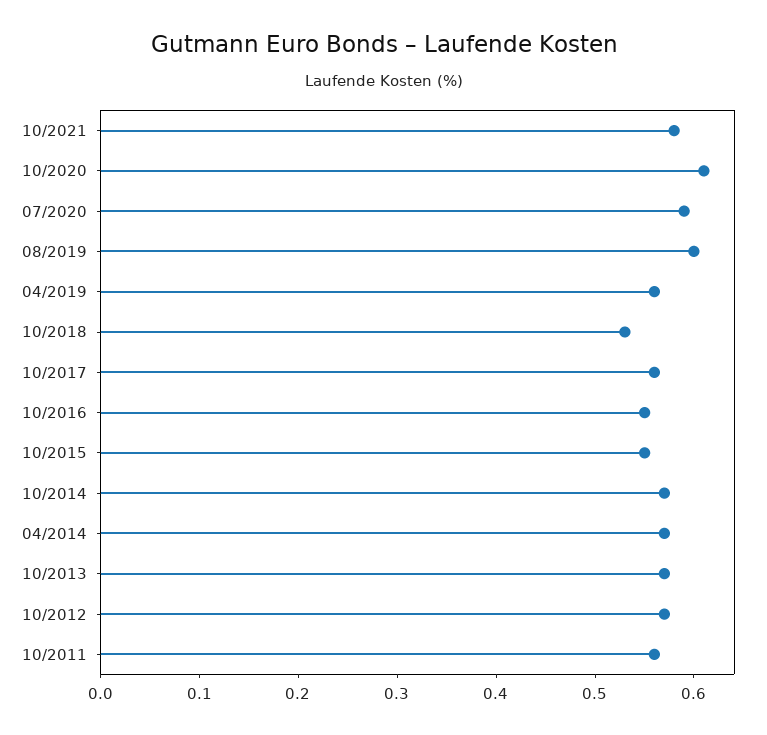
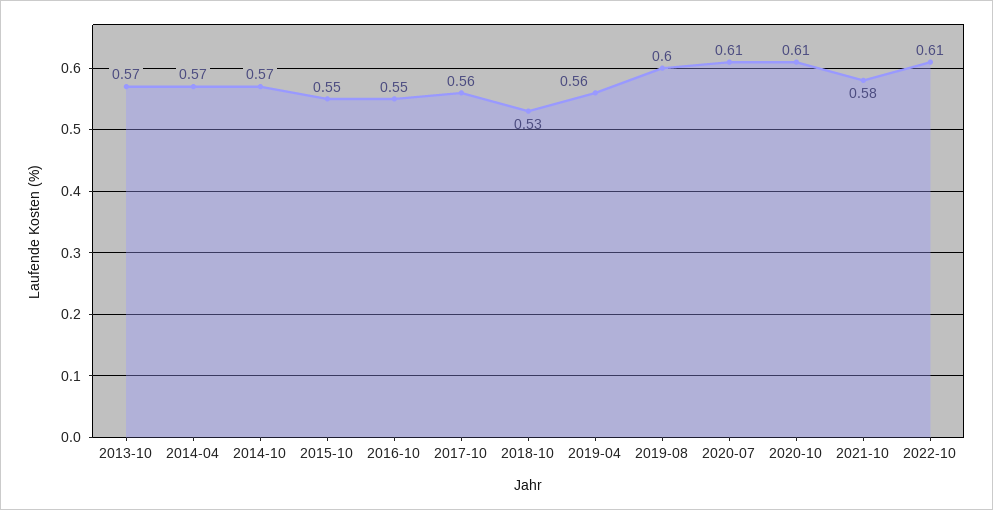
07/2020: 0.59 -> 0.61
10/2012: 0.57 -> none
10/2011: 0.56 -> none
2022-10: none -> 0.61

